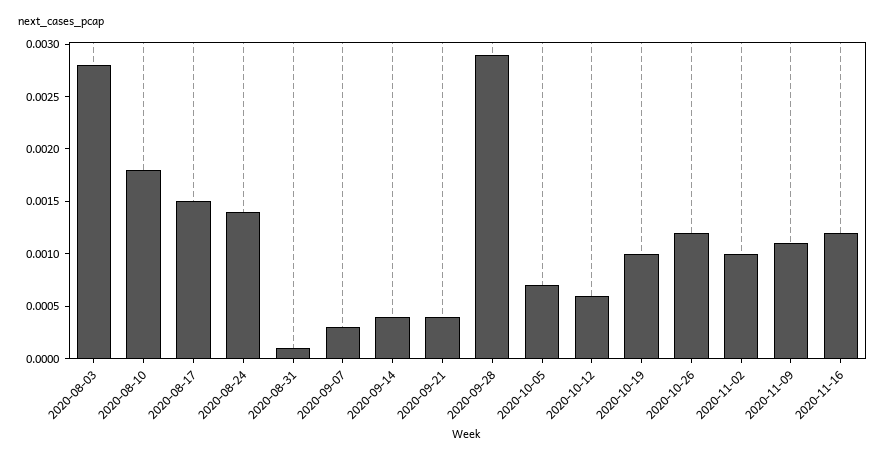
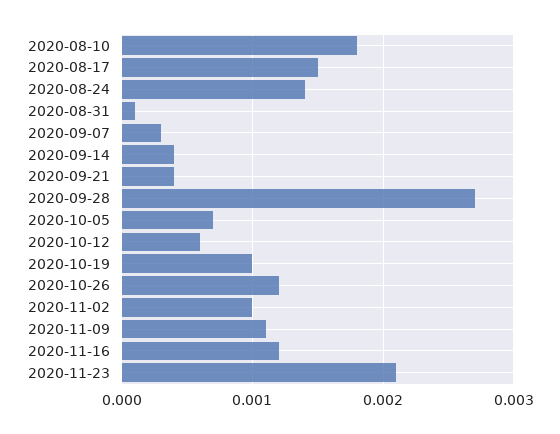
2020-08-03: 0.0028 -> none
2020-09-28: 0.0029 -> 0.0027
2020-11-23: none -> 0.0021

